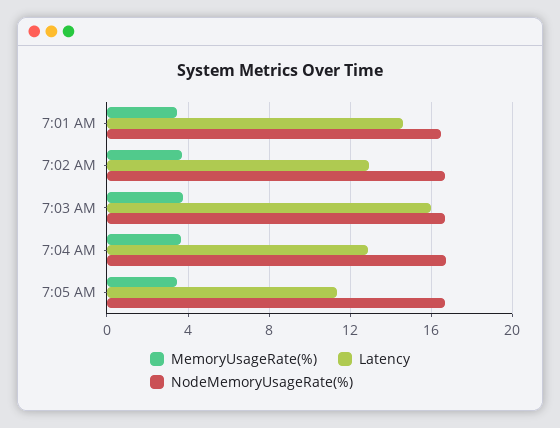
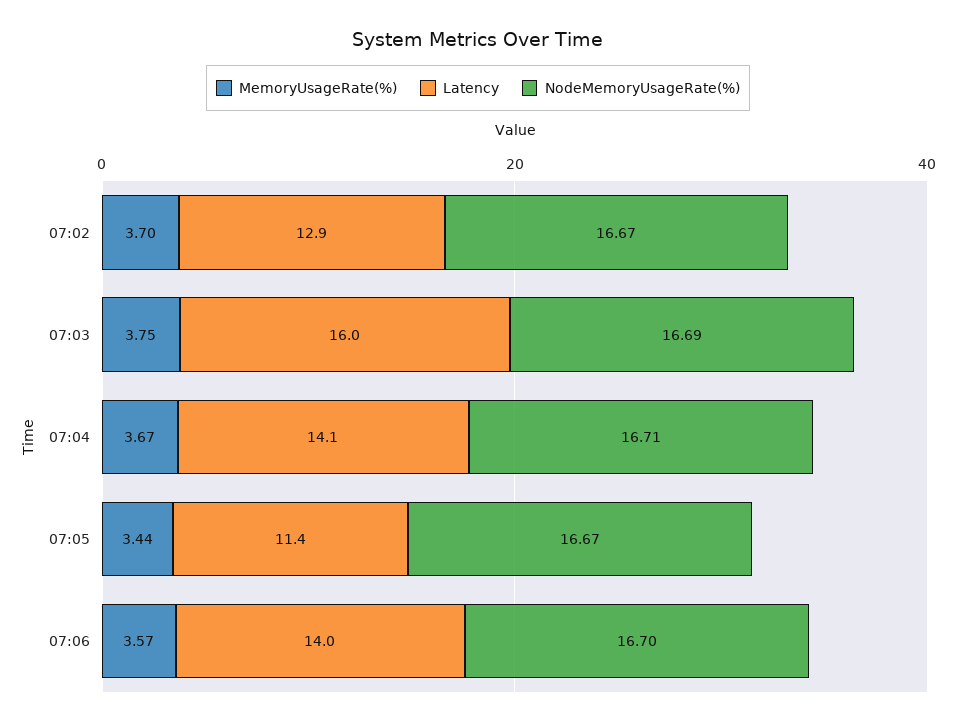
MemoryUsageRate(%), 7:01 AM: 3.5 -> none
Latency, 7:01 AM: 14.5 -> none
NodeMemoryUsageRate(%), 7:01 AM: 16.5 -> none
Latency, 7:04 AM: 13 -> 14.1
MemoryUsageRate(%), 07:06: none -> 3.57
Latency, 07:06: none -> 14
NodeMemoryUsageRate(%), 07:06: none -> 16.7

